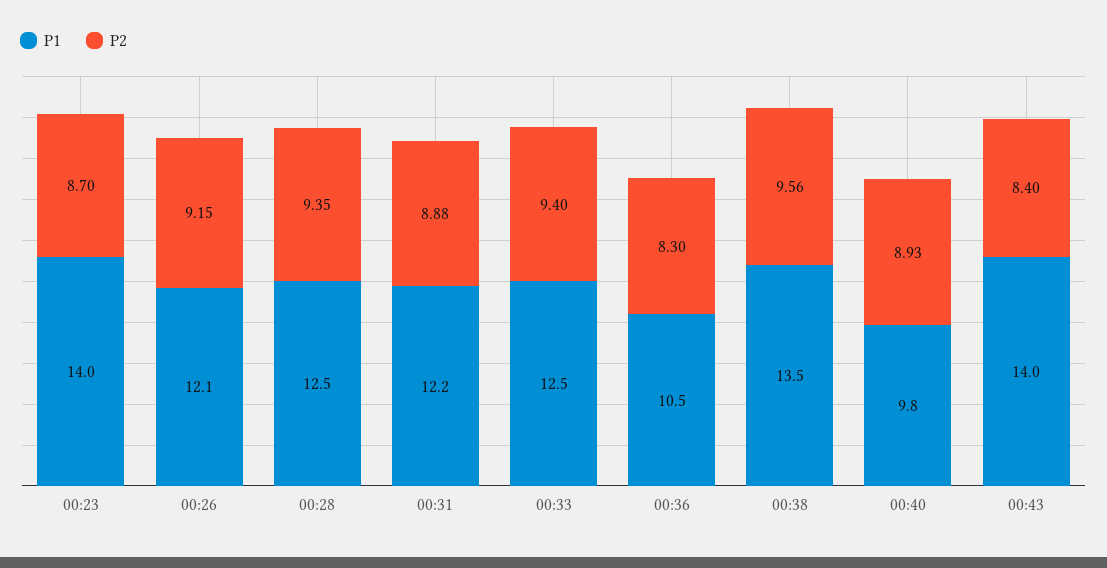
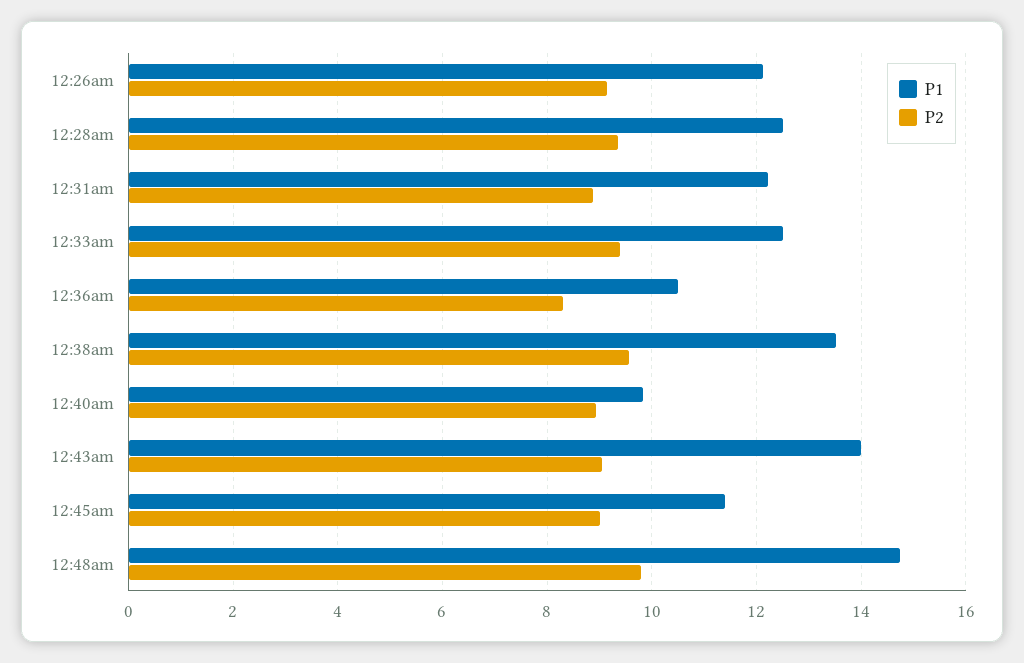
P1, 00:23: 14 -> none
P2, 00:23: 8.7 -> none
P2, 00:43: 8.4 -> 9
P1, 12:45am: none -> 11.4
P2, 12:45am: none -> 9
P1, 12:48am: none -> 14.8
P2, 12:48am: none -> 9.8

